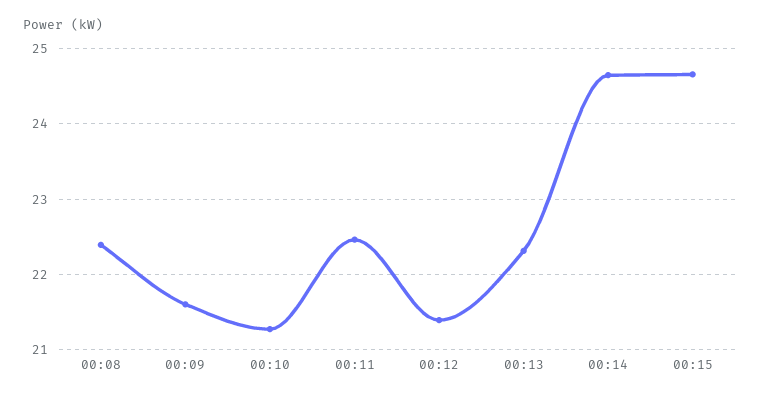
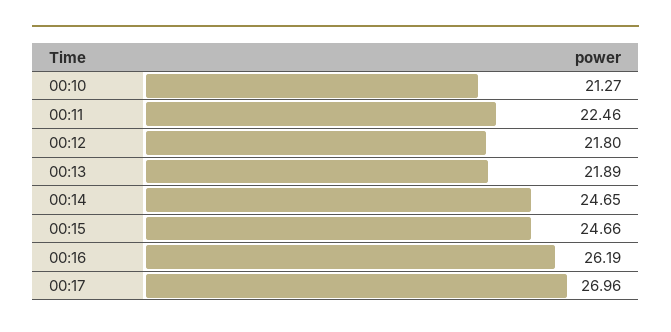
00:08: 22.4 -> none
00:09: 21.6 -> none
00:12: 21.4 -> 21.8
00:13: 22.3 -> 21.89
00:16: none -> 26.19
00:17: none -> 26.96

